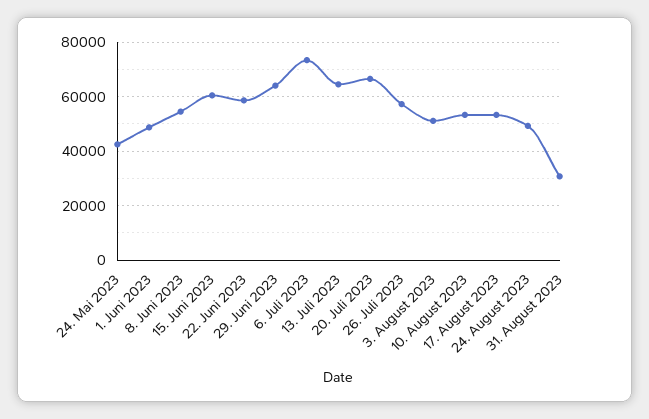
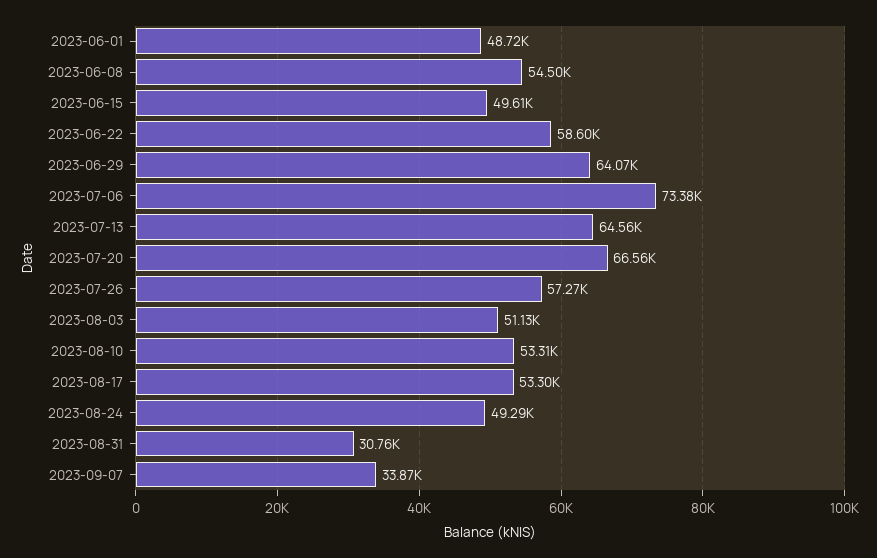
24. Mai 2023: 42500 -> none
15. Juni 2023: 60000 -> 49610
2023-09-07: none -> 33870

